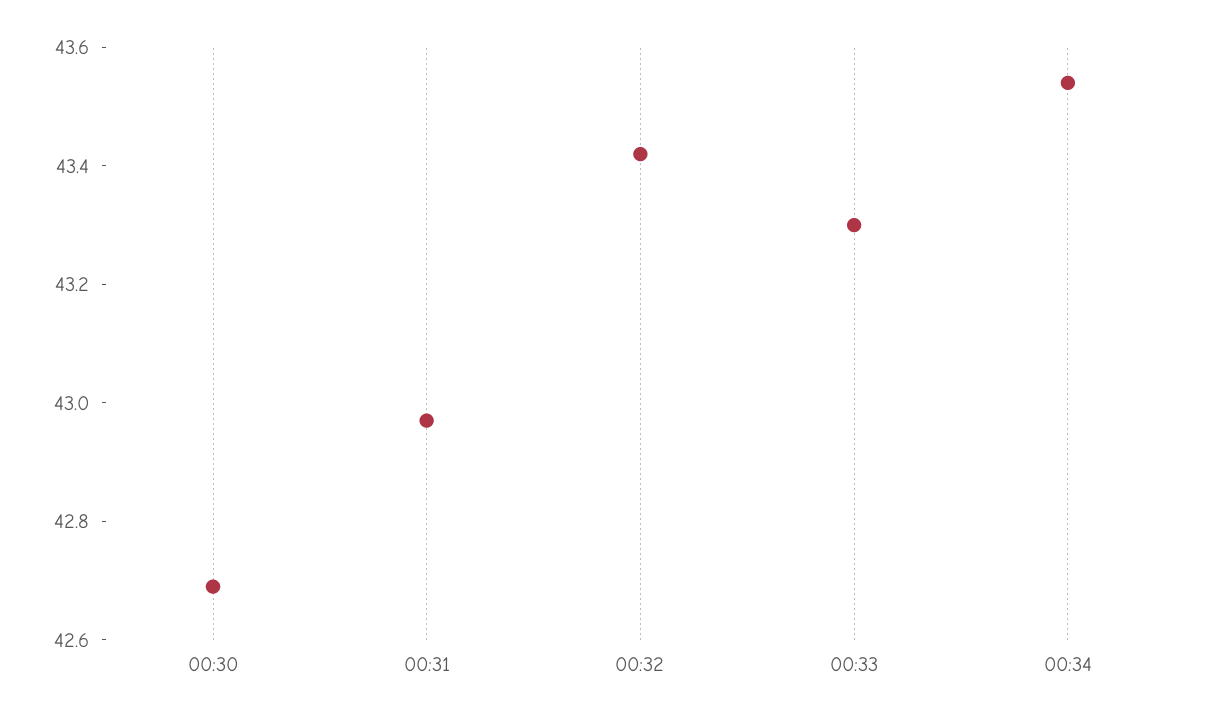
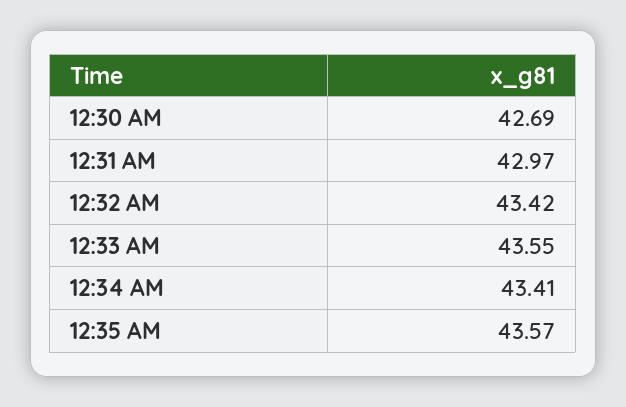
00:33: 43.3 -> 43.55
00:34: 43.55 -> 43.41
12:35 AM: none -> 43.57

